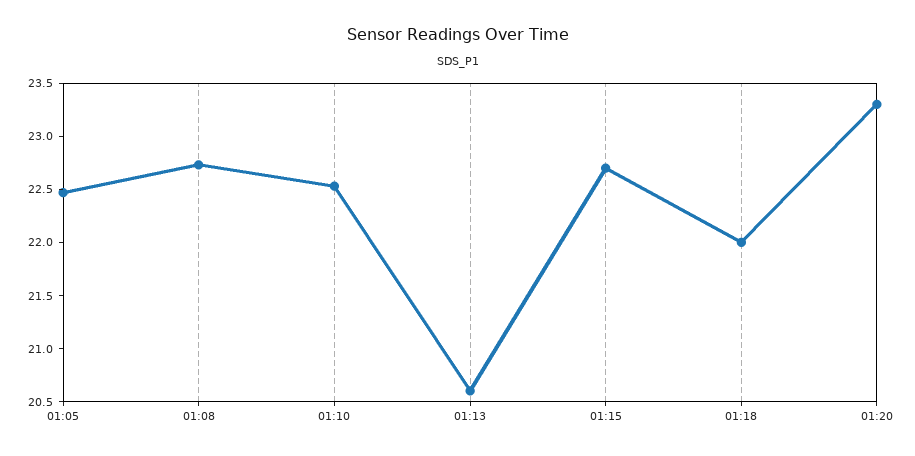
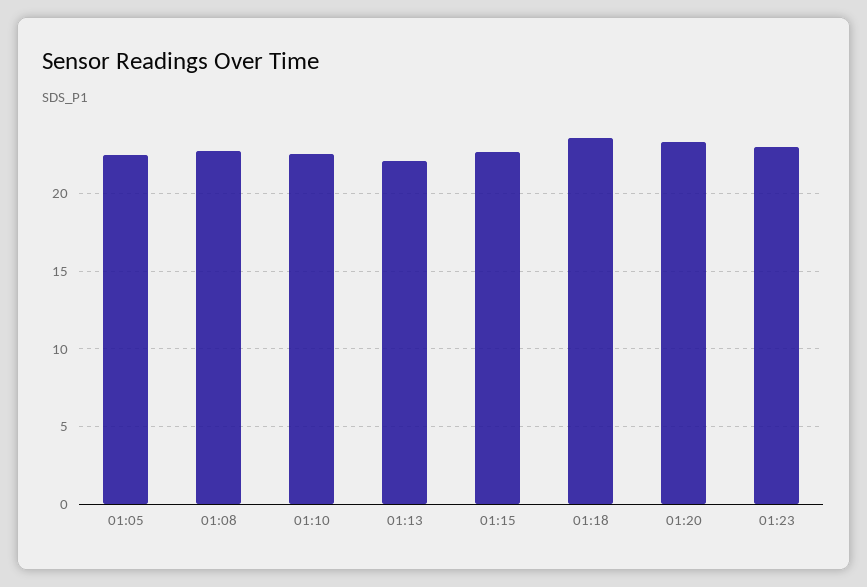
01:13: 20.6 -> 22
01:18: 22 -> 23.5
01:23: none -> 23

